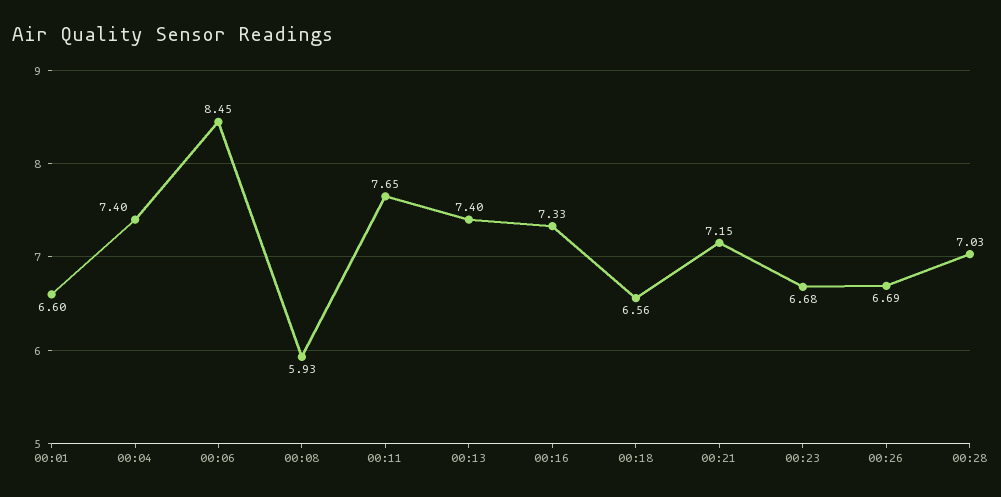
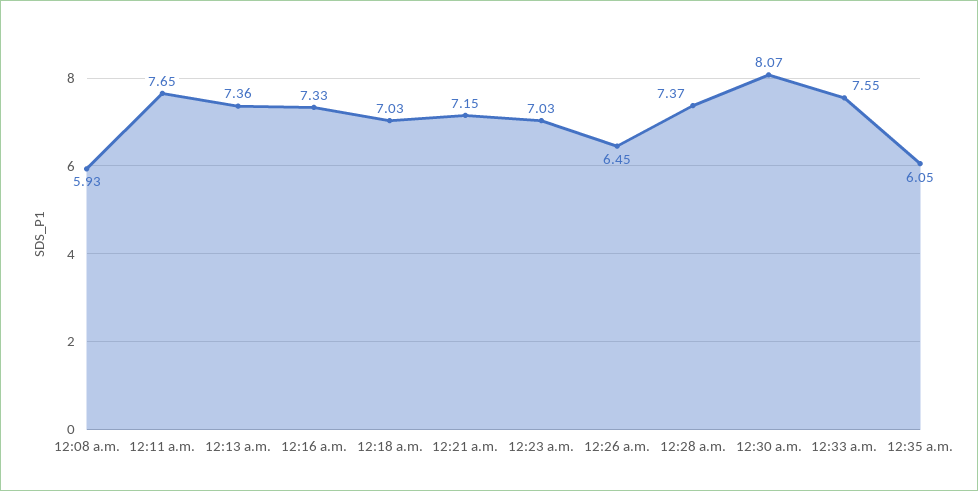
00:01: 6.6 -> none
00:04: 7.4 -> none
00:06: 8.45 -> none
00:13: 7.4 -> 7.36
00:18: 6.56 -> 7.03
00:23: 6.68 -> 7.03
00:26: 6.69 -> 6.45
00:28: 7.03 -> 7.37
12:30 a.m.: none -> 8.07
12:33 a.m.: none -> 7.55
12:35 a.m.: none -> 6.05

